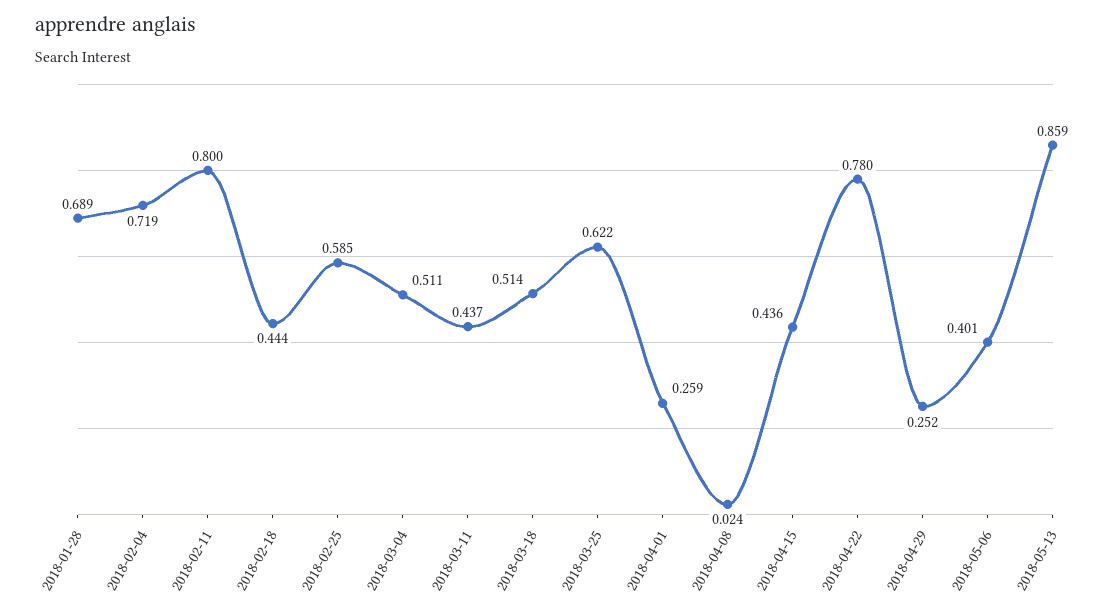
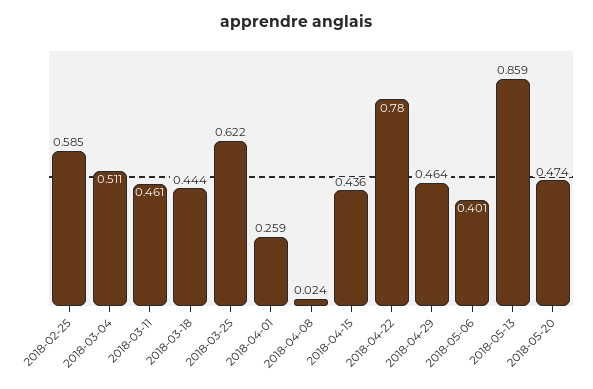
2018-01-28: 0.689 -> none
2018-02-04: 0.719 -> none
2018-02-11: 0.8 -> none
2018-02-18: 0.444 -> none
2018-03-11: 0.437 -> 0.461
2018-03-18: 0.514 -> 0.444
2018-04-29: 0.252 -> 0.464
2018-05-20: none -> 0.474

